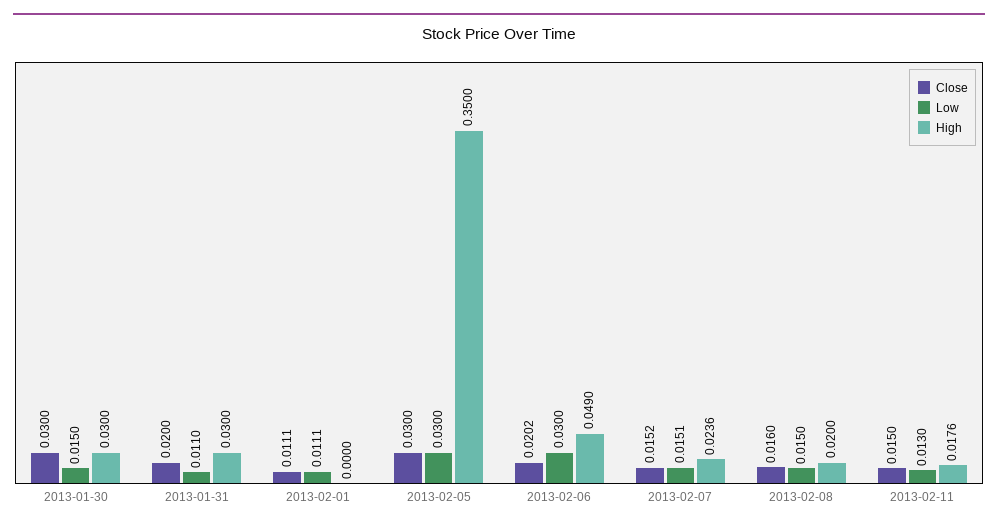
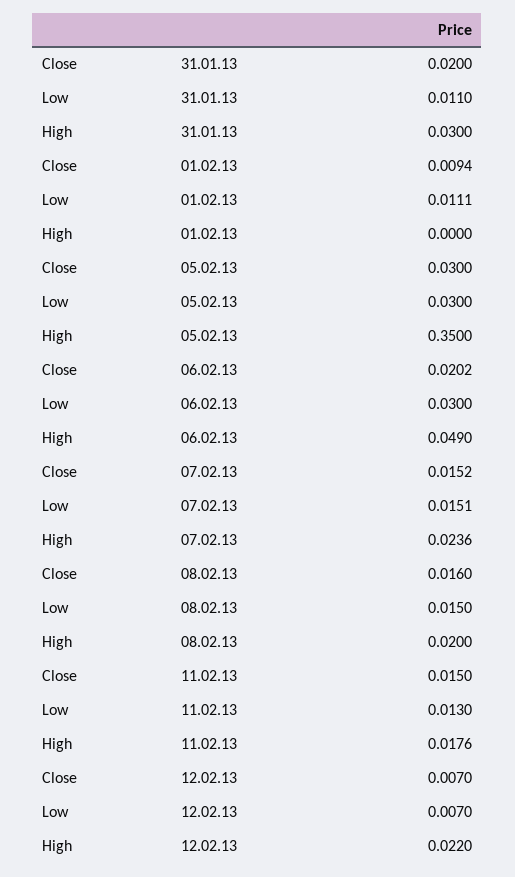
Close, 2013-01-30: 0.03 -> none
Low, 2013-01-30: 0.015 -> none
High, 2013-01-30: 0.03 -> none
Close, 2013-02-01: 0.0111 -> 0.0094
Close, 12.02.13: none -> 0.007
Low, 12.02.13: none -> 0.007
High, 12.02.13: none -> 0.022

